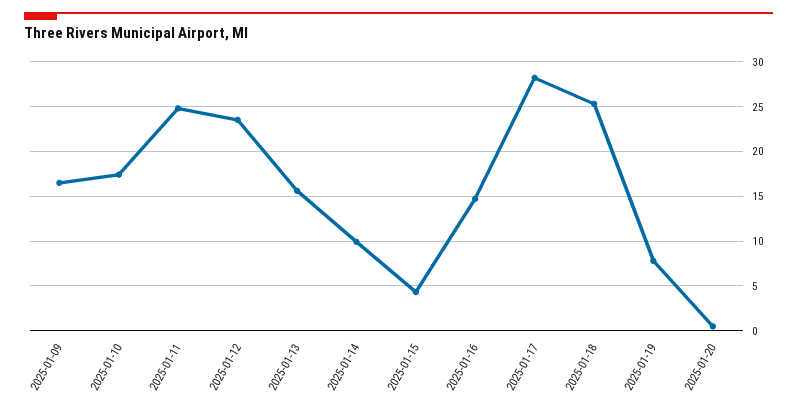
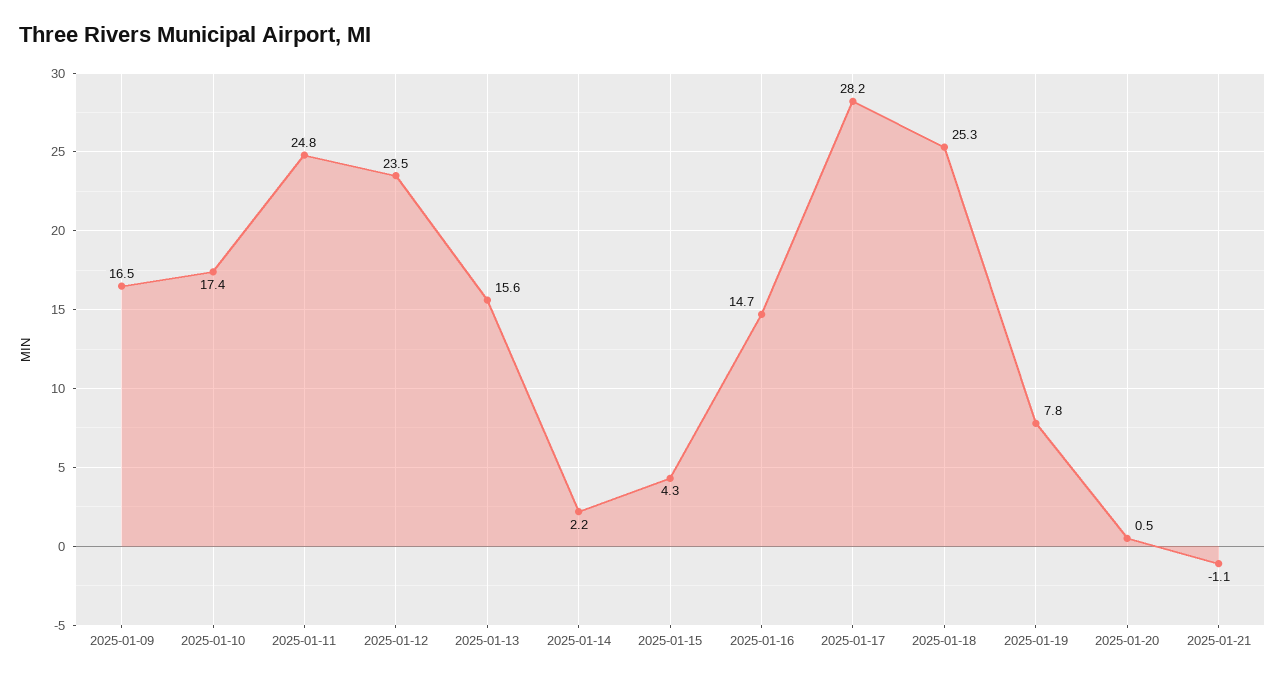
2025-01-14: 10 -> 2.2
2025-01-21: none -> -1.1

